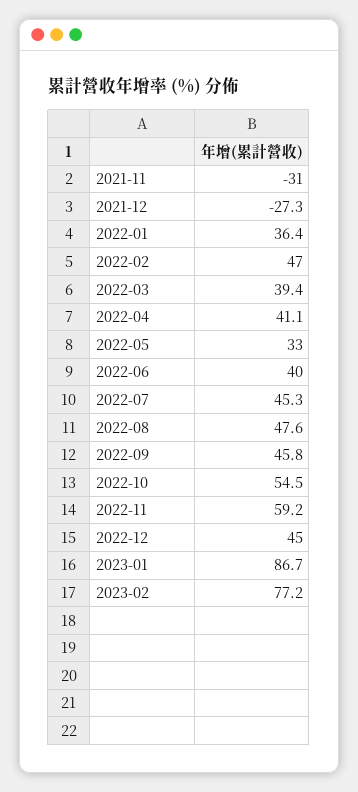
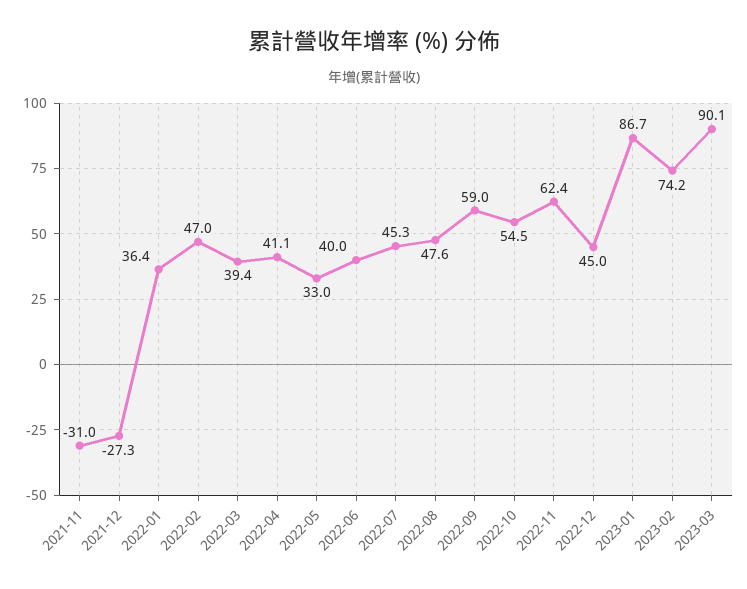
2022-09: 45.8 -> 59
2022-11: 59.2 -> 62.4
2023-02: 77.2 -> 74.2
2023-03: none -> 90.1

